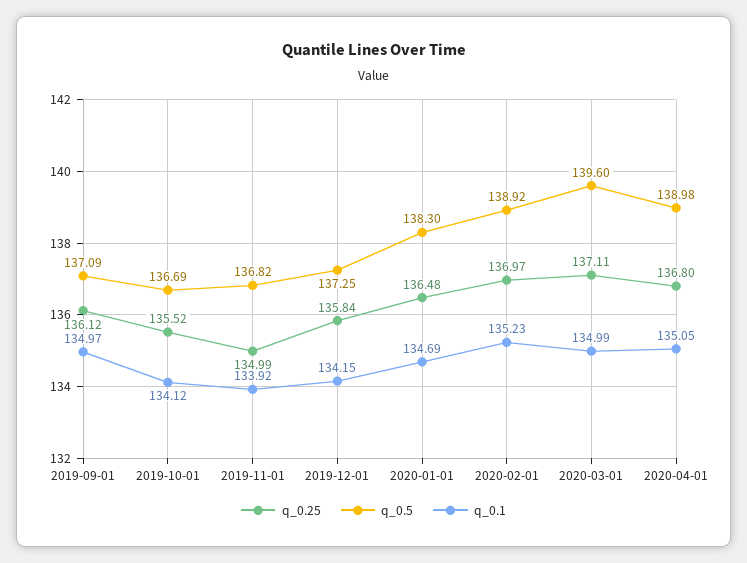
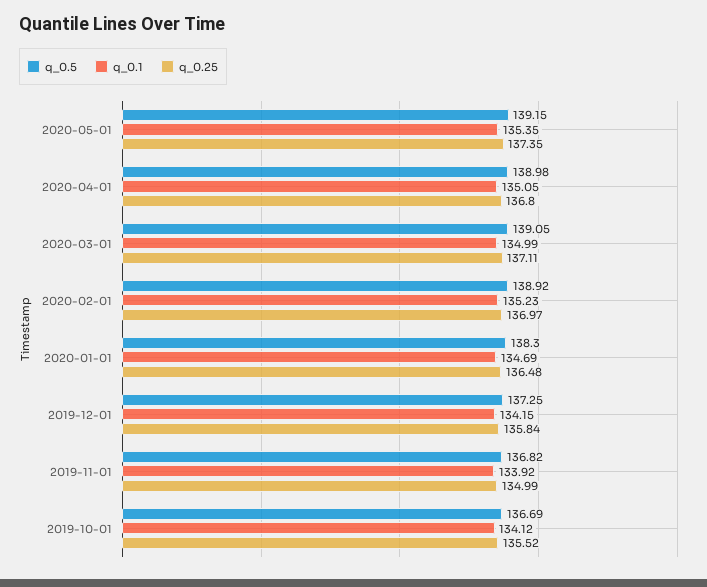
q_0.25, 2019-09-01: 136.12 -> none
q_0.5, 2019-09-01: 137.09 -> none
q_0.1, 2019-09-01: 134.97 -> none
q_0.5, 2020-03-01: 139.6 -> 139.05
q_0.5, 2020-05-01: none -> 139.15
q_0.1, 2020-05-01: none -> 135.35
q_0.25, 2020-05-01: none -> 137.35

